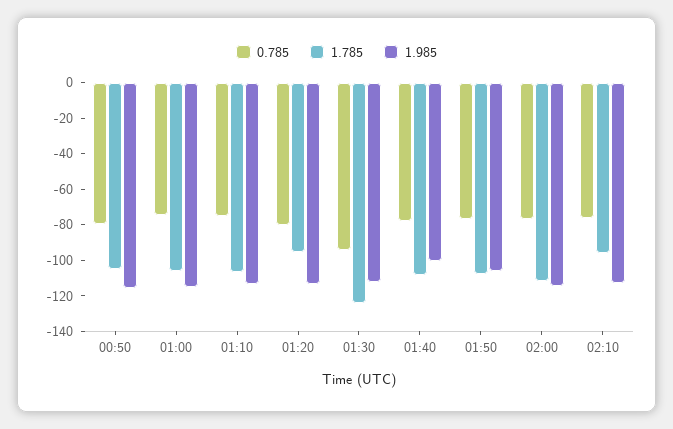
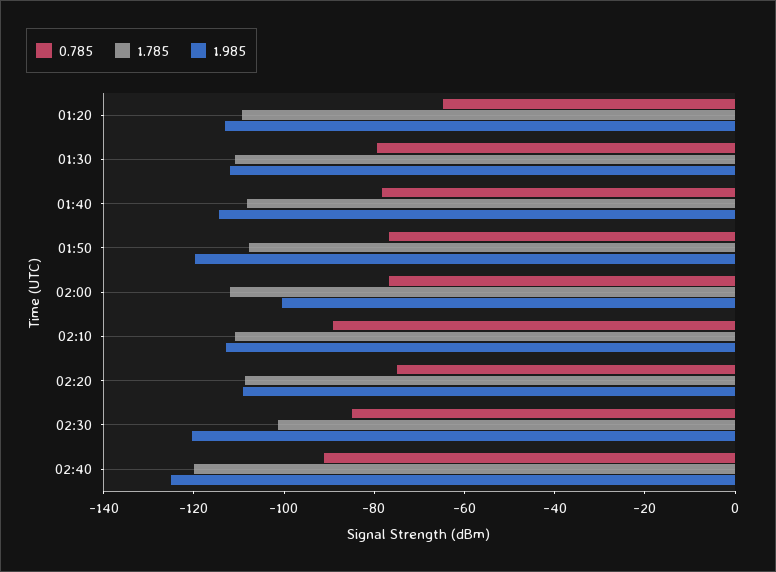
0.785, 00:50: -80 -> none
1.785, 00:50: -105 -> none
1.985, 00:50: -115 -> none
0.785, 01:00: -75 -> none
1.785, 01:00: -105 -> none
1.985, 01:00: -115 -> none
0.785, 01:10: -75 -> none
1.785, 01:10: -105 -> none
1.985, 01:10: -115 -> none
0.785, 01:20: -80 -> -65
1.785, 01:20: -95 -> -110
0.785, 01:30: -95 -> -80
1.785, 01:30: -125 -> -110
1.985, 01:40: -100 -> -115
1.985, 01:50: -105 -> -120
1.985, 02:00: -115 -> -100
0.785, 02:10: -75 -> -90
1.785, 02:10: -95 -> -110
0.785, 02:20: none -> -75
1.785, 02:20: none -> -110
1.985, 02:20: none -> -110
0.785, 02:30: none -> -85
1.785, 02:30: none -> -100
1.985, 02:30: none -> -120
0.785, 02:40: none -> -90
1.785, 02:40: none -> -120
1.985, 02:40: none -> -125

